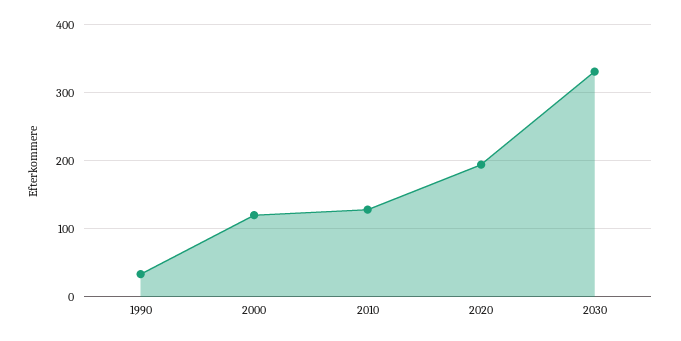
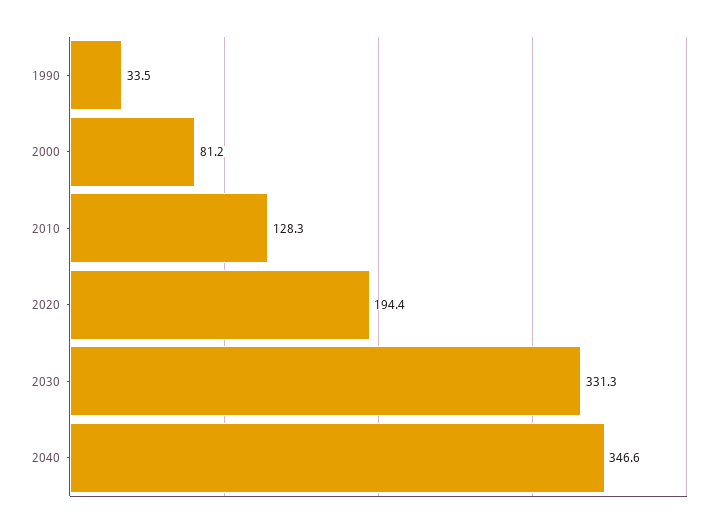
2000: 120 -> 81.2
2040: none -> 346.6

